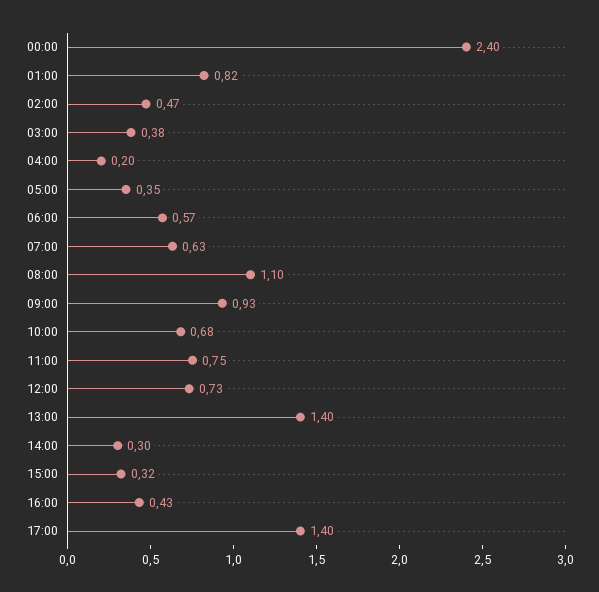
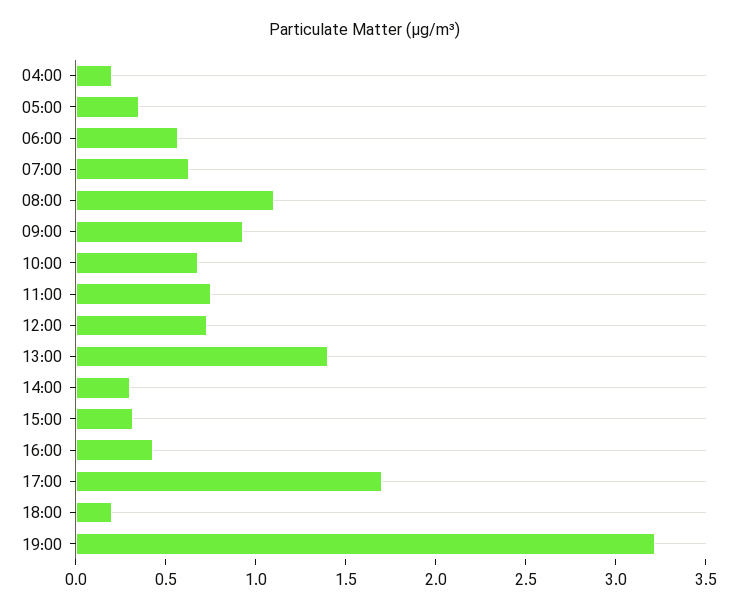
00:00: 2.4 -> none
01:00: 0.82 -> none
02:00: 0.47 -> none
03:00: 0.38 -> none
17:00: 1.4 -> 1.7
18:00: none -> 0.2
19:00: none -> 3.2

